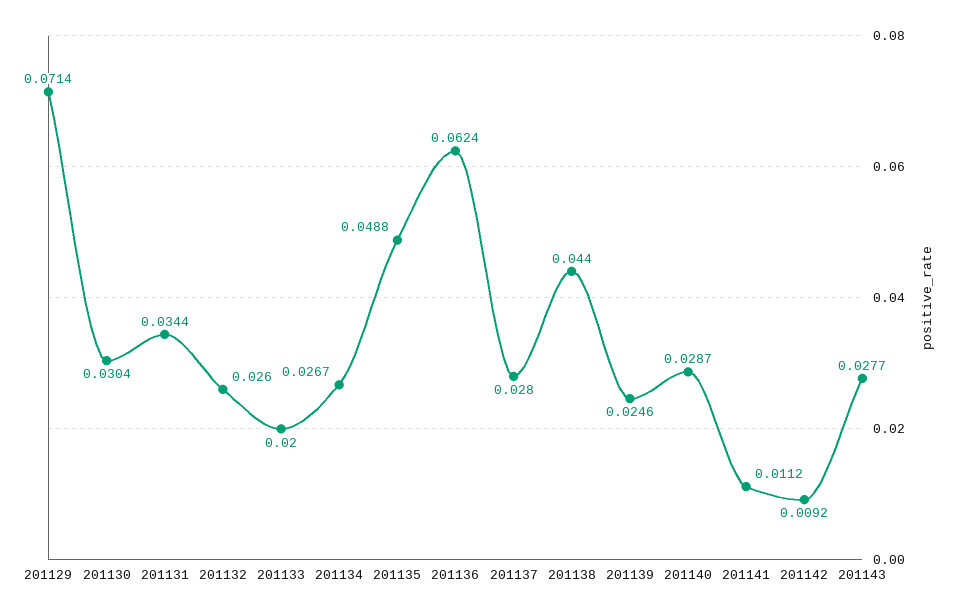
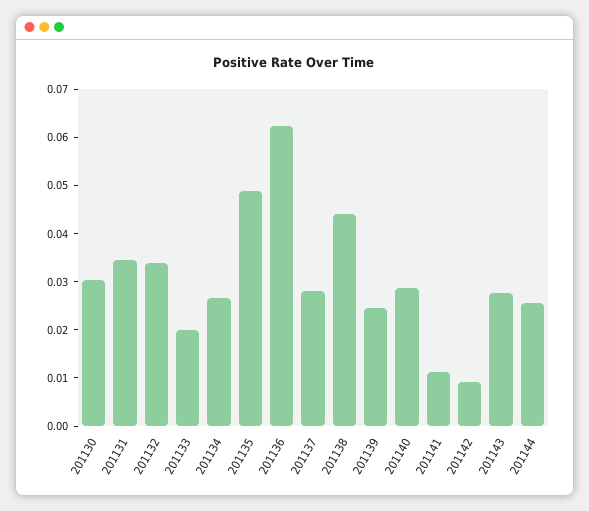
201129: 0.0714 -> none
201132: 0.026 -> 0.034
201144: none -> 0.026

